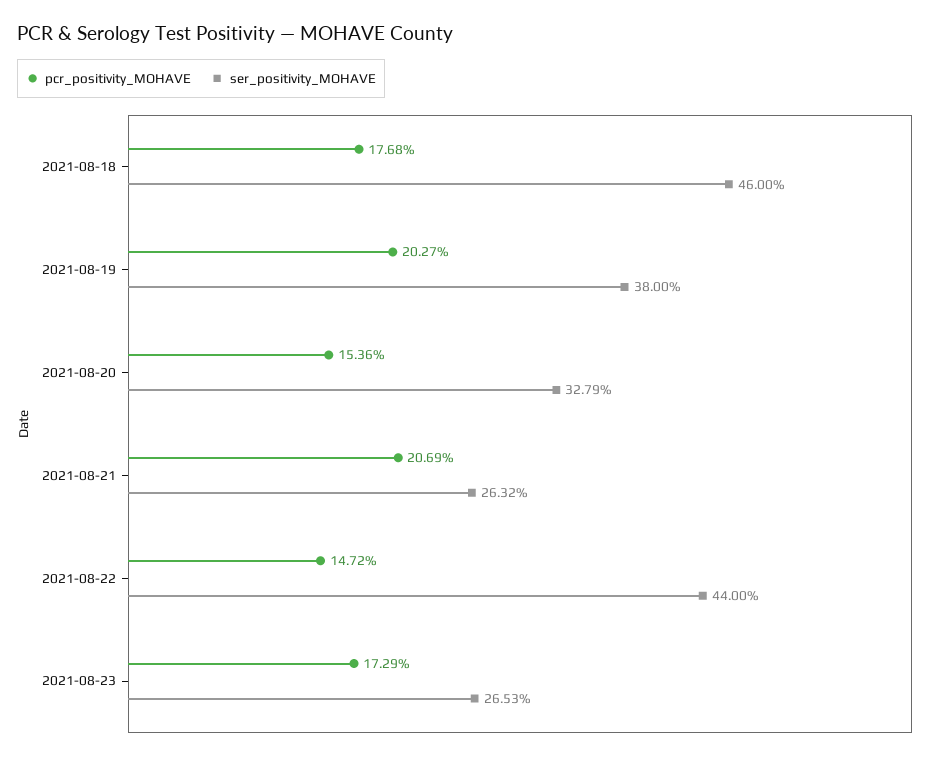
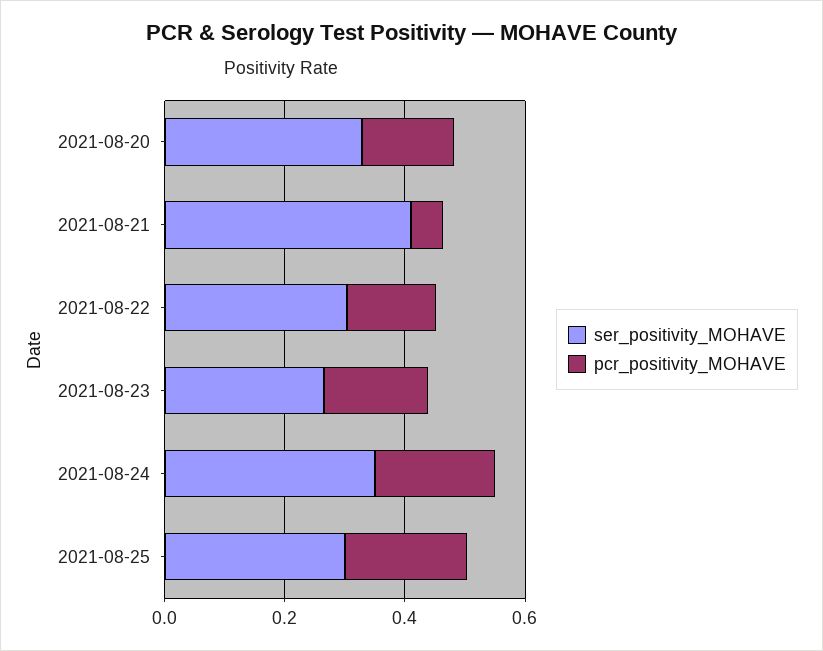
pcr_positivity_MOHAVE, 2021-08-18: 0.1768 -> none
ser_positivity_MOHAVE, 2021-08-18: 0.46 -> none
pcr_positivity_MOHAVE, 2021-08-19: 0.2027 -> none
ser_positivity_MOHAVE, 2021-08-19: 0.38 -> none
pcr_positivity_MOHAVE, 2021-08-21: 0.2069 -> 0.05
ser_positivity_MOHAVE, 2021-08-21: 0.2632 -> 0.4
ser_positivity_MOHAVE, 2021-08-22: 0.44 -> 0.3
ser_positivity_MOHAVE, 2021-08-24: none -> 0.35
pcr_positivity_MOHAVE, 2021-08-24: none -> 0.2
ser_positivity_MOHAVE, 2021-08-25: none -> 0.3
pcr_positivity_MOHAVE, 2021-08-25: none -> 0.2

